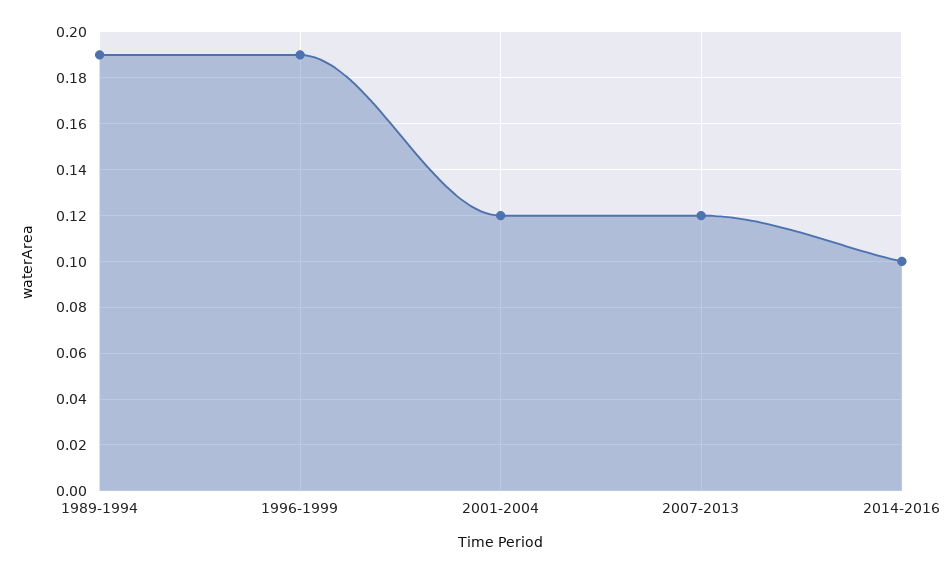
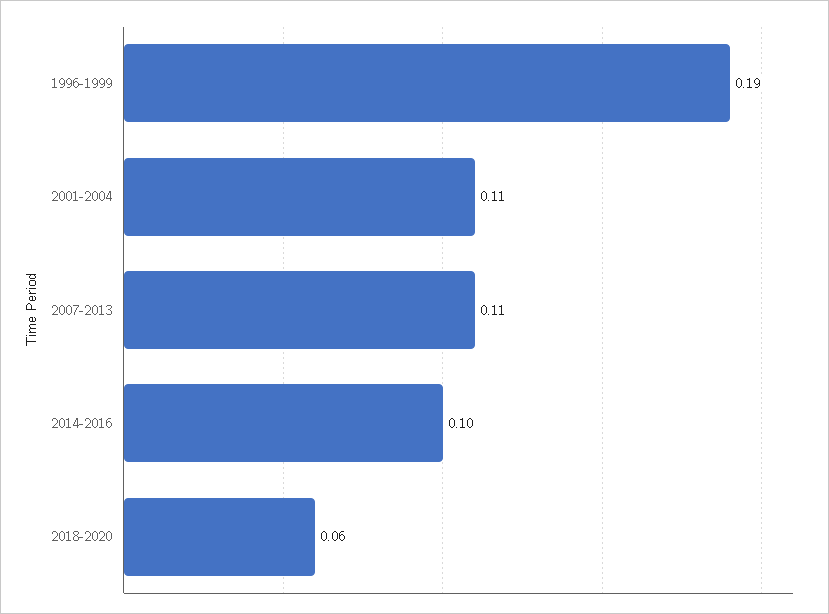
1989-1994: 0.19 -> none
2001-2004: 0.12 -> 0.11
2007-2013: 0.12 -> 0.11
2018-2020: none -> 0.06

